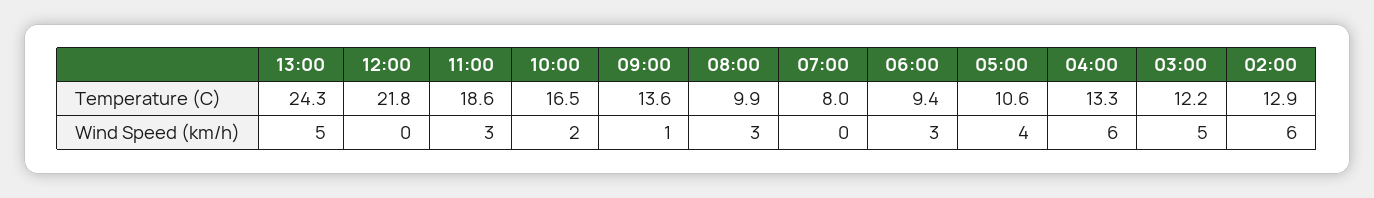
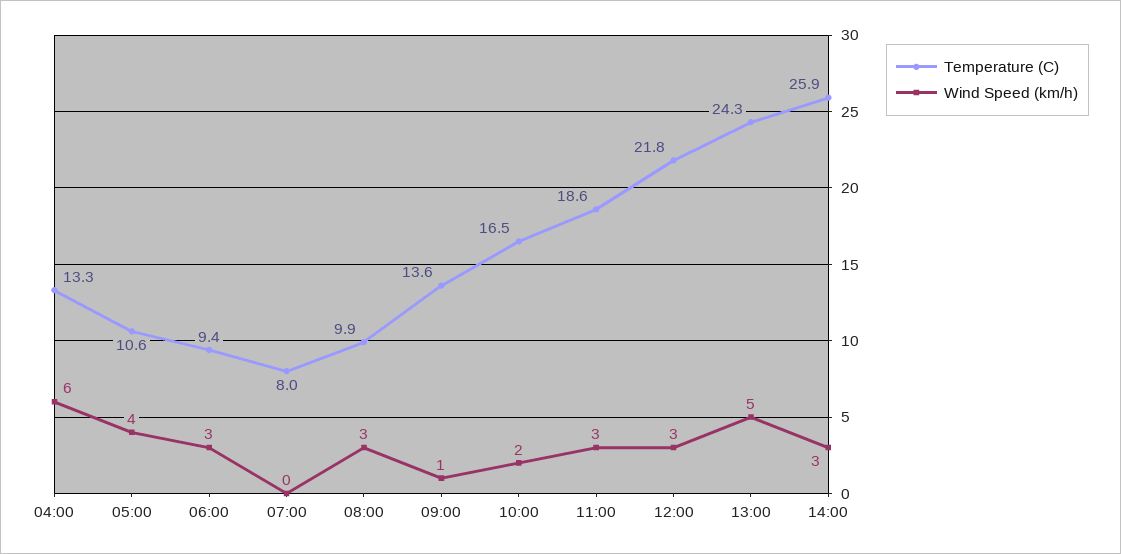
Temperature (C), 03:00: 12.2 -> none
Temperature (C), 02:00: 12.9 -> none
Wind Speed (km/h), 12:00: 0 -> 3
Wind Speed (km/h), 03:00: 5 -> none
Wind Speed (km/h), 02:00: 6 -> none
Temperature (C), 14:00: none -> 25.9
Wind Speed (km/h), 14:00: none -> 3

